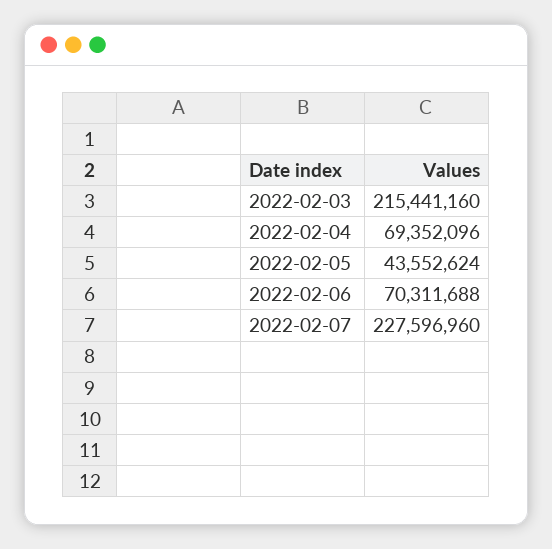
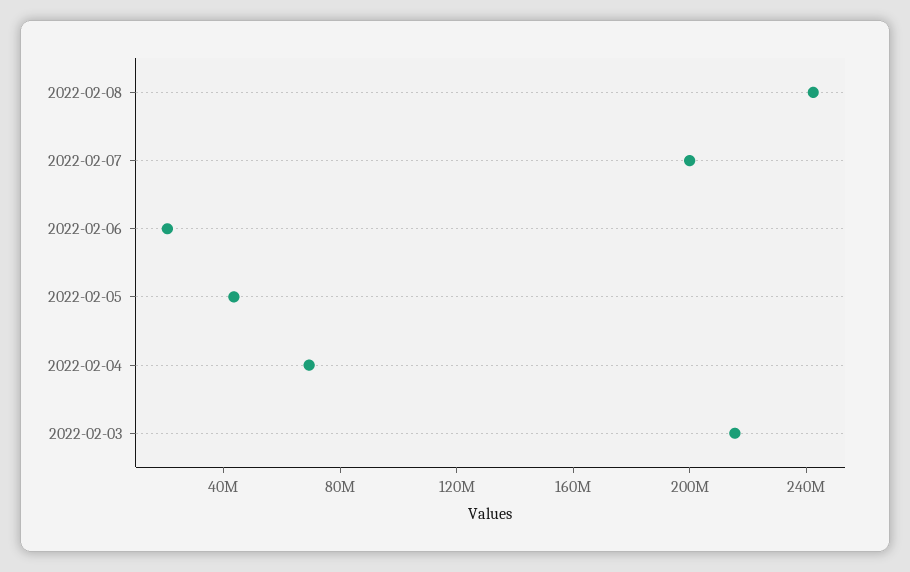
2022-02-06: 70311688 -> 20000000
2022-02-07: 227596960 -> 200000000
2022-02-08: none -> 240000000

